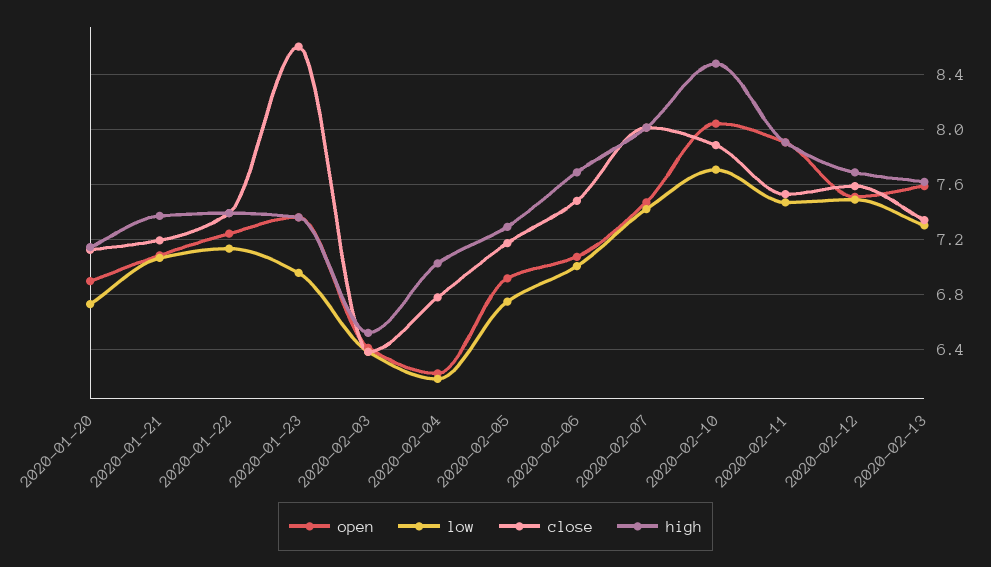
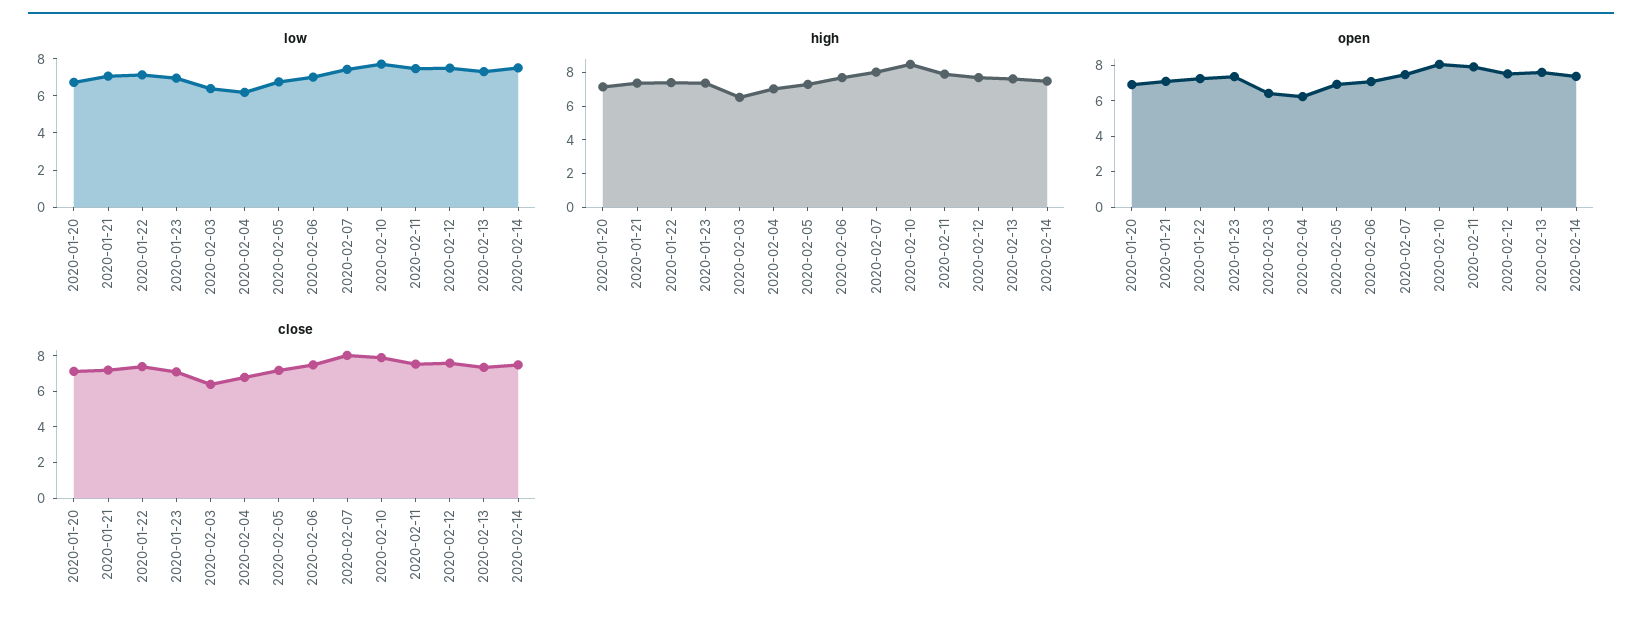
close, 2020-01-23: 8.6 -> 7
low, 2020-02-14: none -> 7.5
high, 2020-02-14: none -> 7.5
open, 2020-02-14: none -> 7.5
close, 2020-02-14: none -> 7.5

